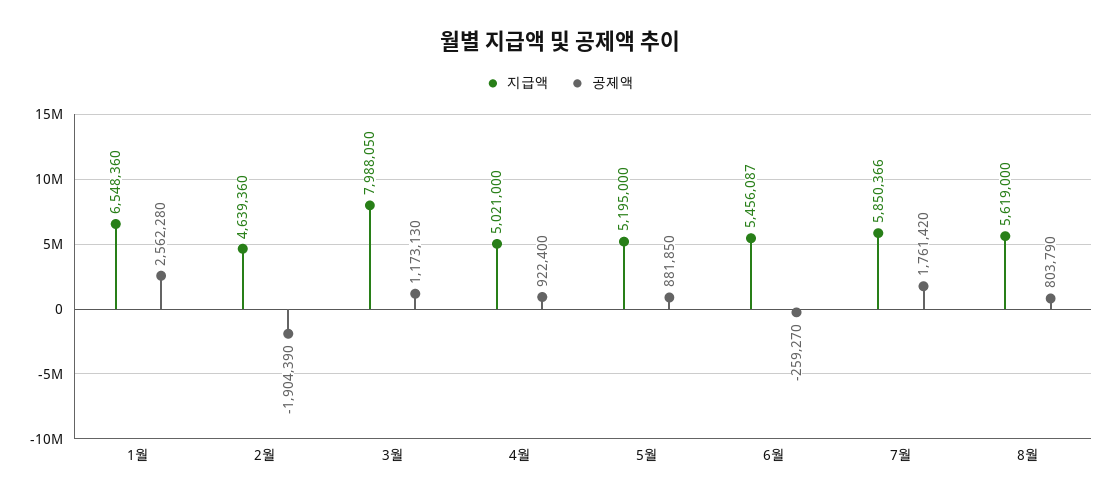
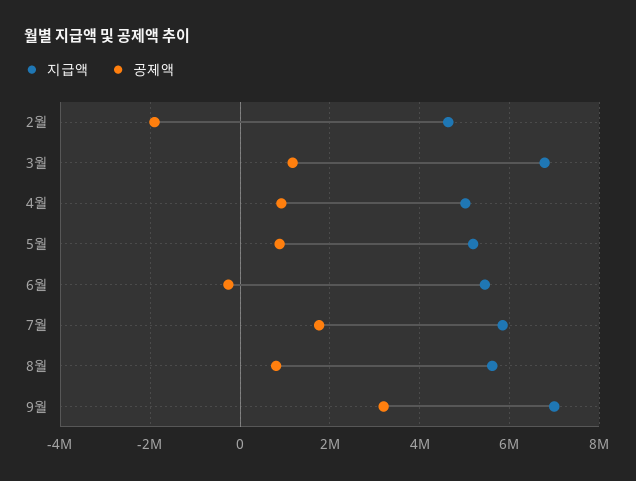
지급액, 1월: 6548360 -> none
공제액, 1월: 2562280 -> none
지급액, 3월: 7988050 -> 6800000
지급액, 9월: none -> 7000000
공제액, 9월: none -> 3200000

